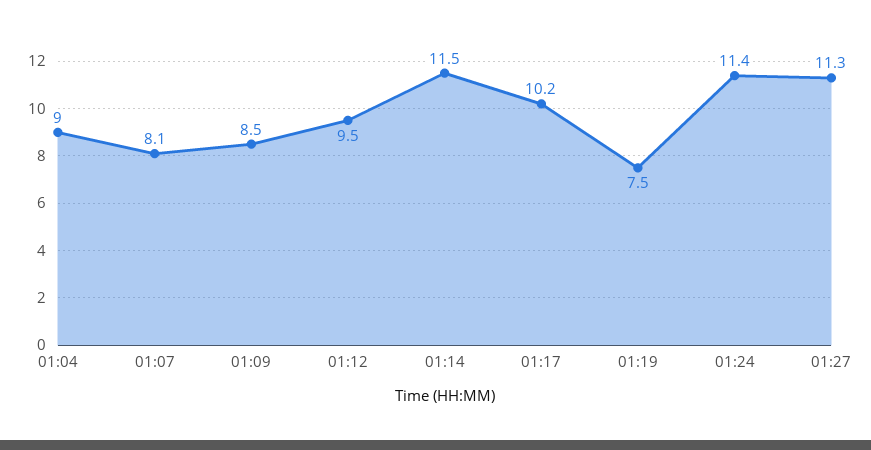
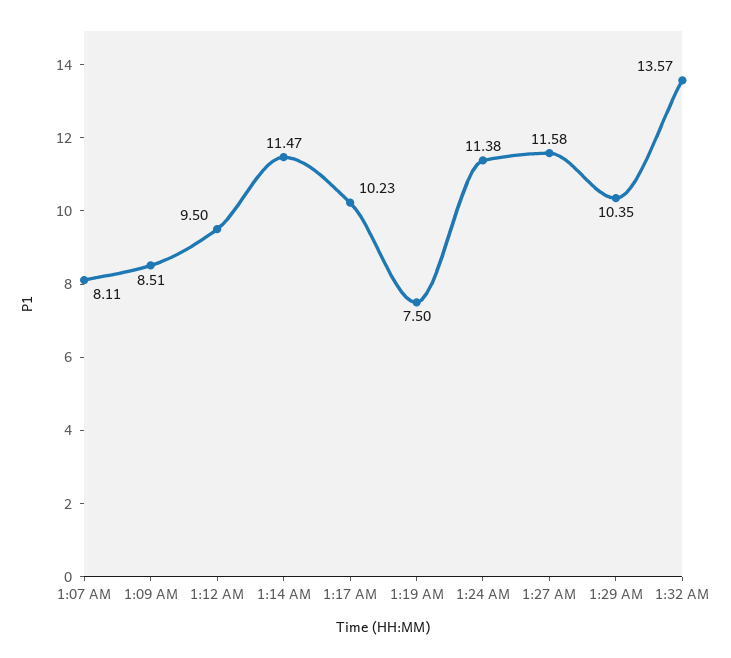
01:04: 9 -> none
01:27: 11.3 -> 11.58
1:29 AM: none -> 10.35
1:32 AM: none -> 13.57

